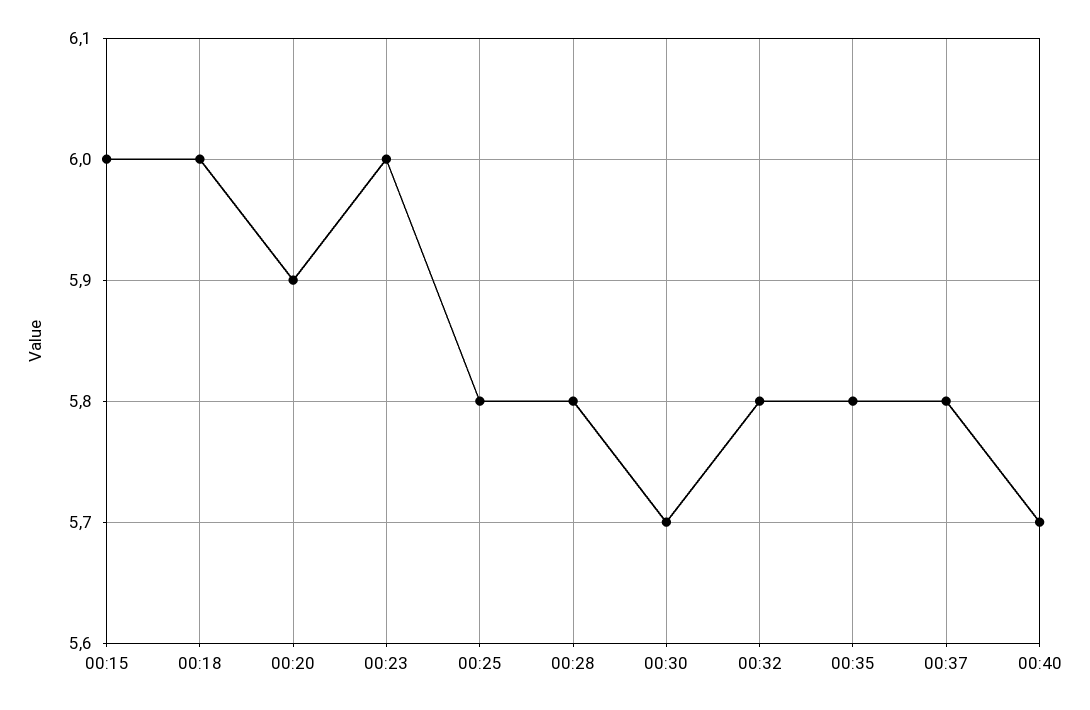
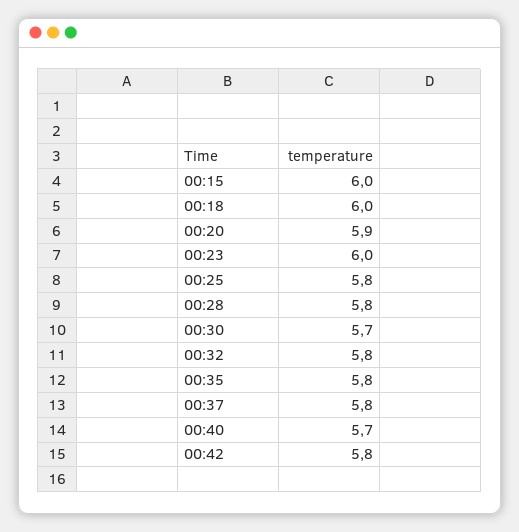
00:42: none -> 5.8

